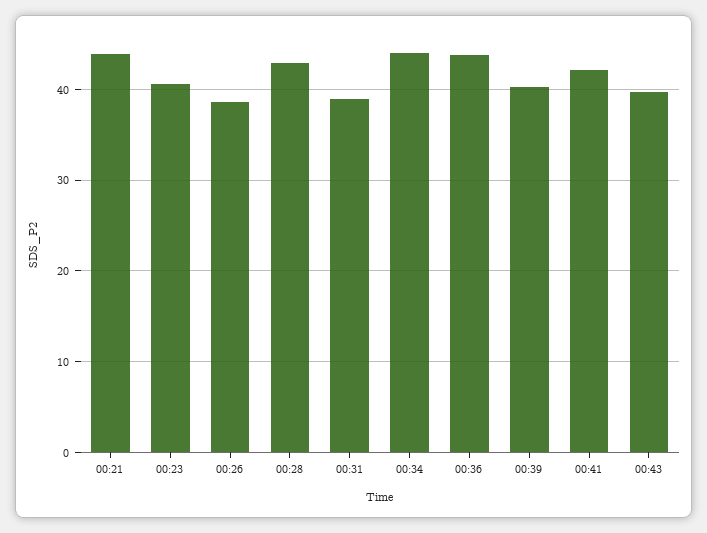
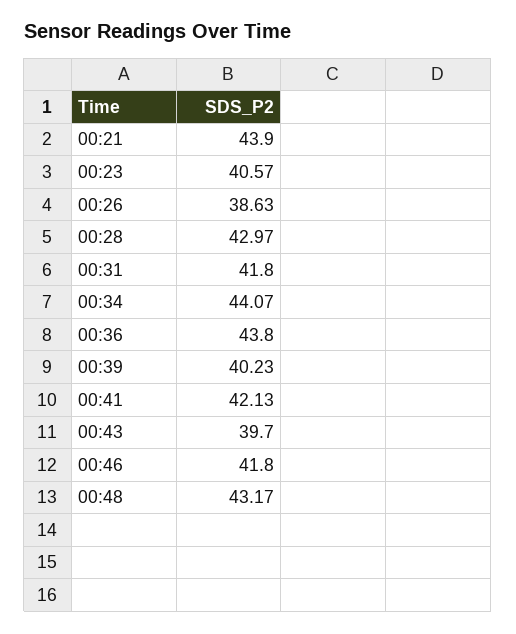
00:31: 39 -> 41.8
00:46: none -> 41.8
00:48: none -> 43.17

